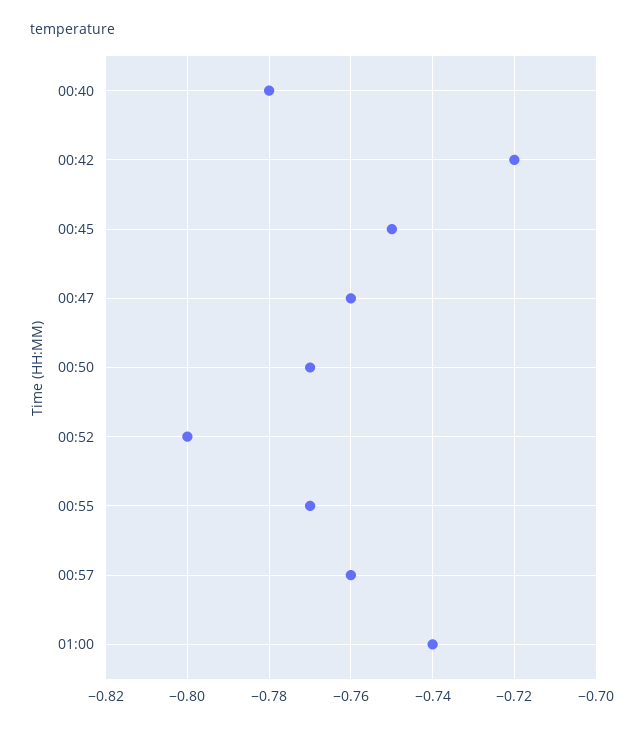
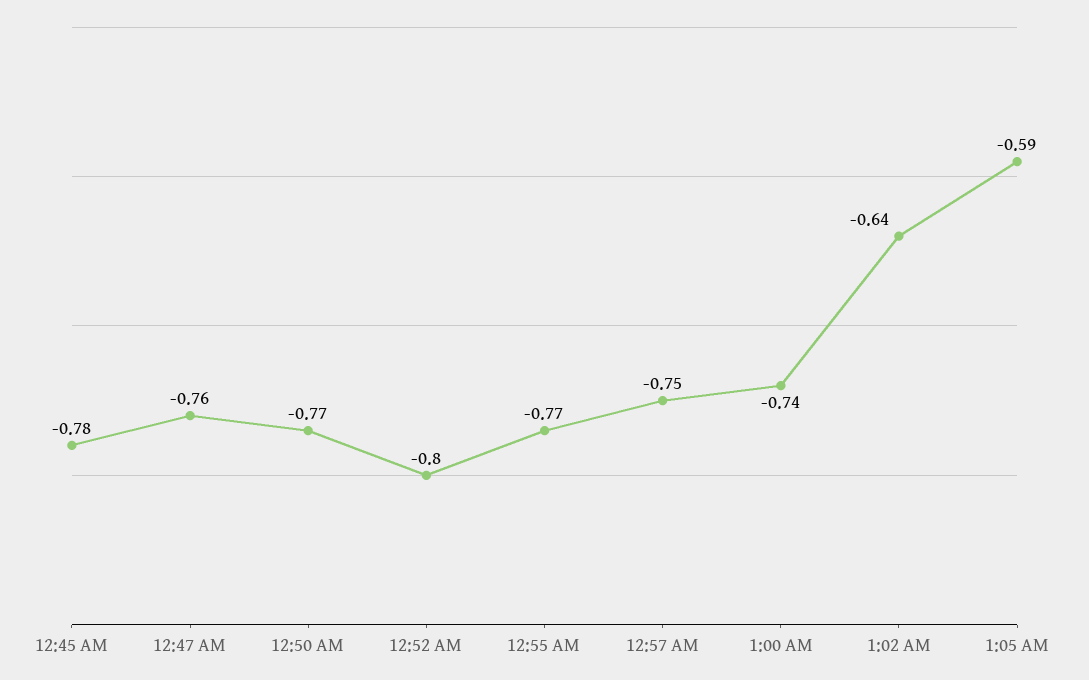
00:40: -0.78 -> none
00:42: -0.72 -> none
00:45: -0.75 -> -0.78
00:57: -0.76 -> -0.75
1:02 AM: none -> -0.64
1:05 AM: none -> -0.59

